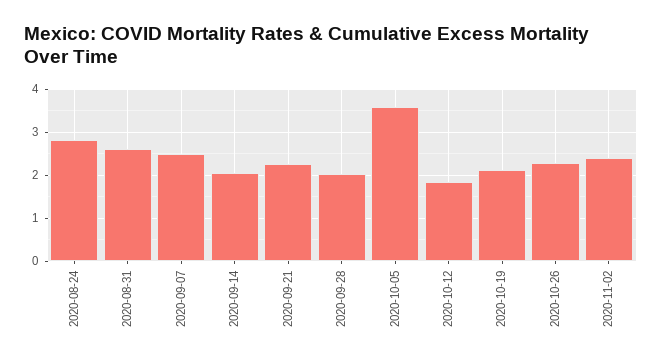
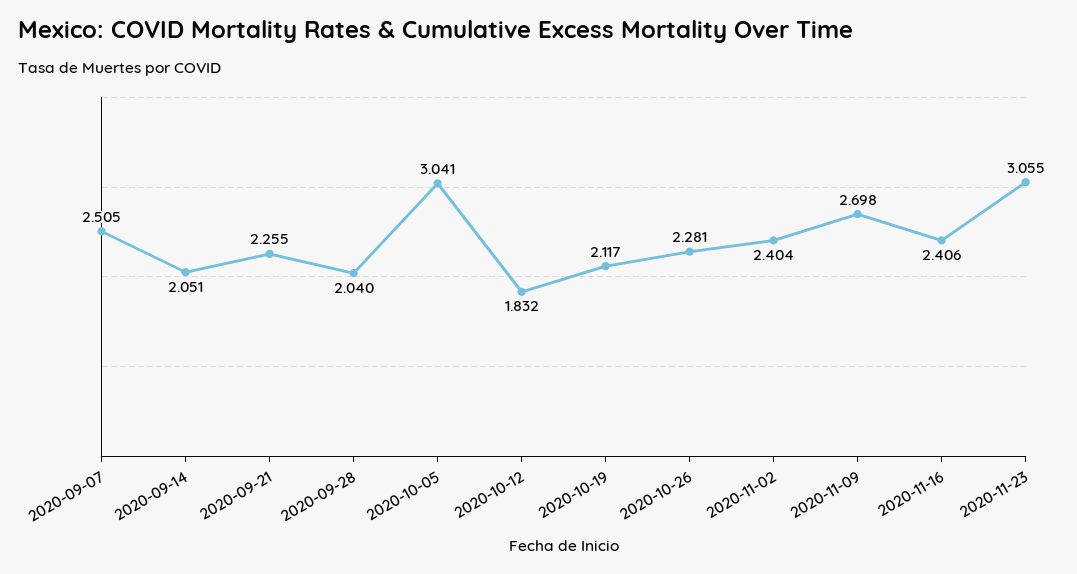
2020-08-24: 2.8 -> none
2020-08-31: 2.6 -> none
2020-10-05: 3.6 -> 3.041
2020-11-09: none -> 2.698
2020-11-16: none -> 2.406
2020-11-23: none -> 3.055

